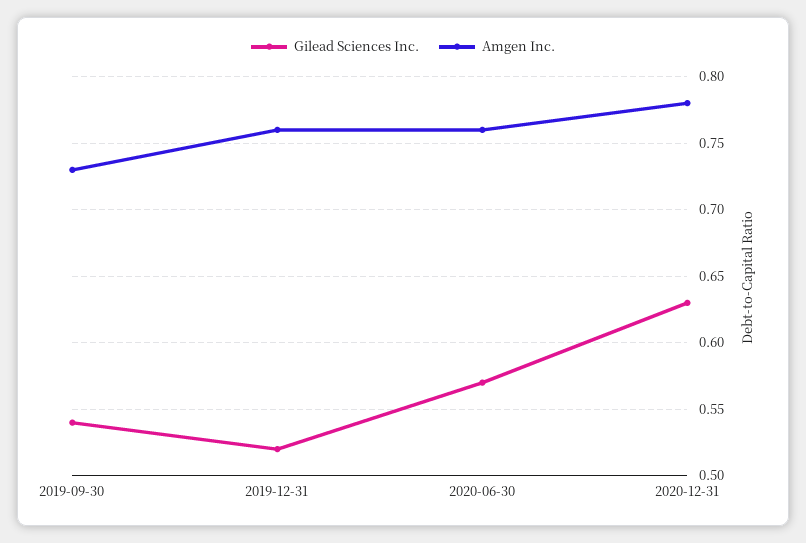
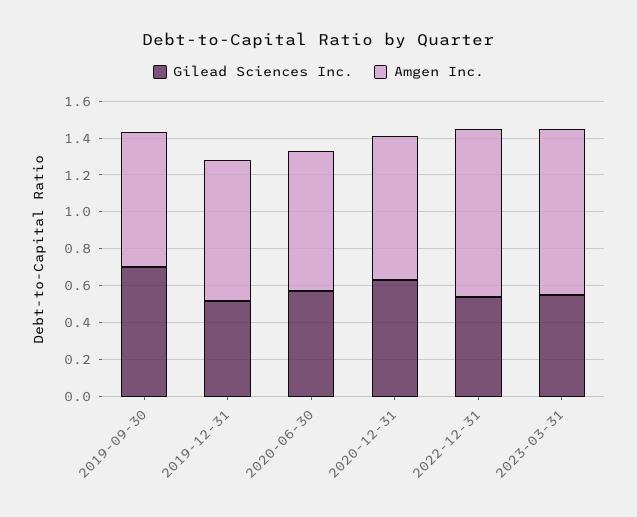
Gilead Sciences Inc., 2019-09-30: 0.54 -> 0.7
Gilead Sciences Inc., 2022-12-31: none -> 0.55
Amgen Inc., 2022-12-31: none -> 0.9
Gilead Sciences Inc., 2023-03-31: none -> 0.55
Amgen Inc., 2023-03-31: none -> 0.9

